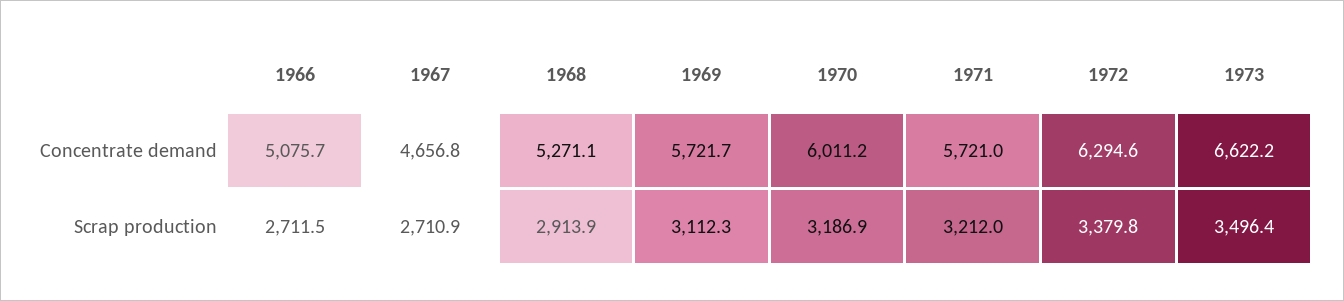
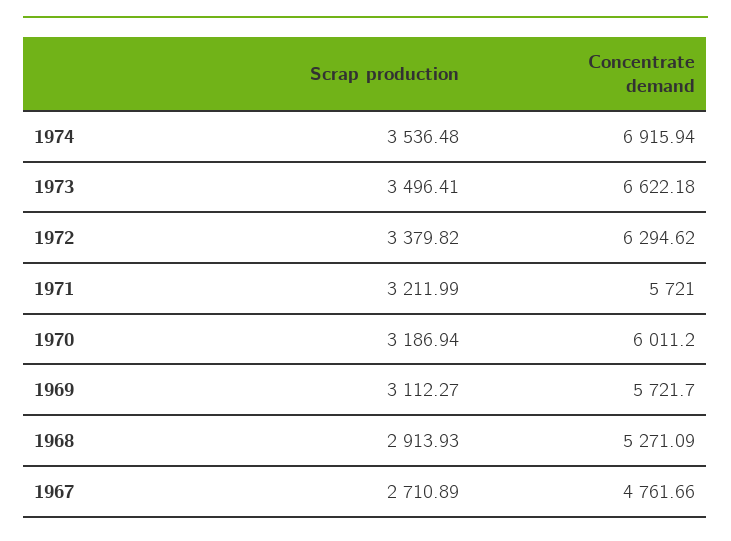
1966, Concentrate demand: 5075.7 -> none
1967, Concentrate demand: 4656.8 -> 4761.66
1966, Scrap production: 2711.5 -> none
1974, Scrap production: none -> 3536.48
1974, Concentrate demand: none -> 6915.94

